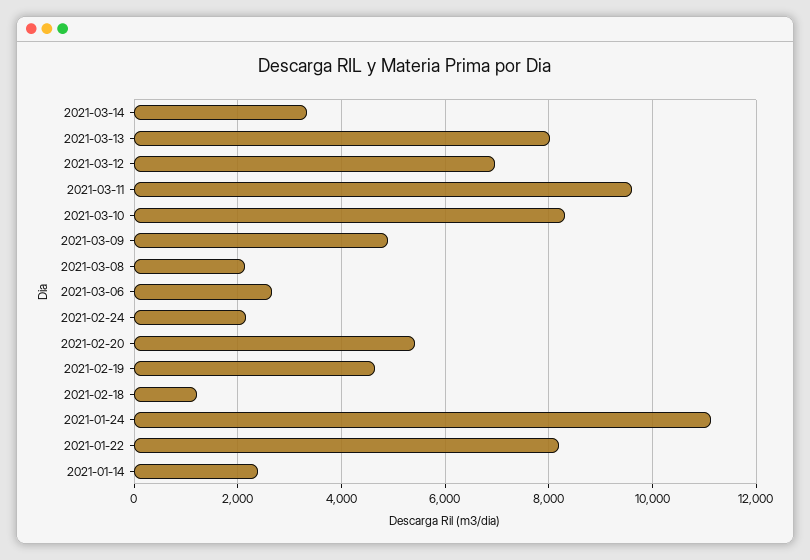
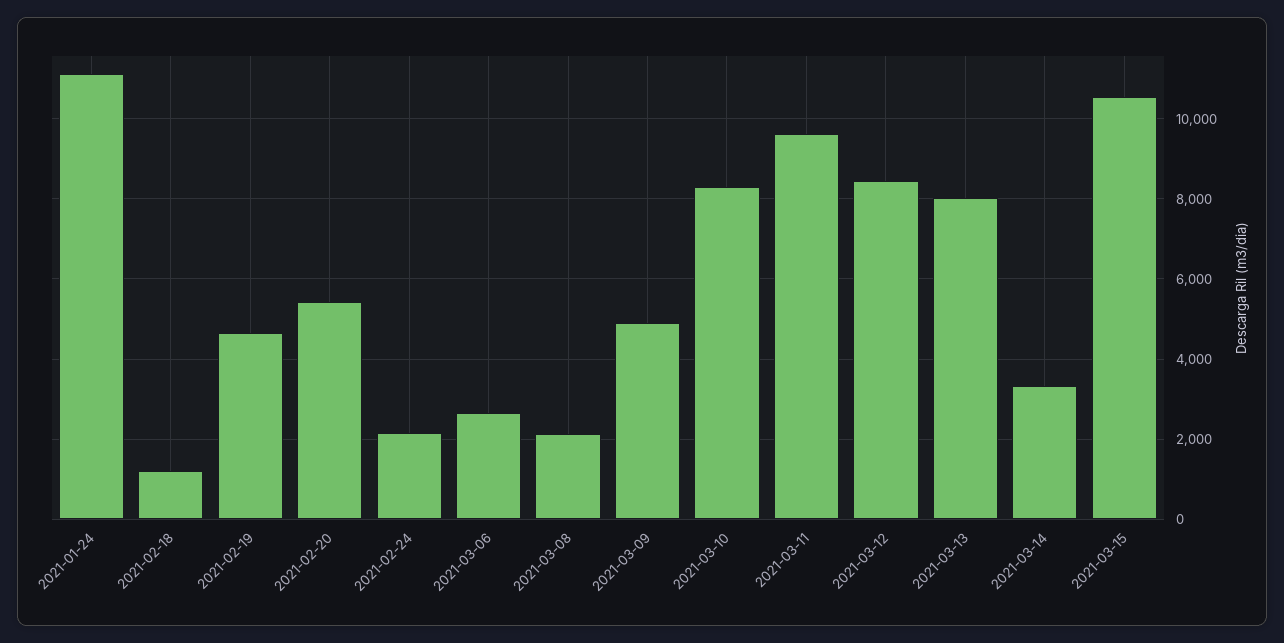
2021-03-12: 7000 -> 8400
2021-01-22: 8200 -> none
2021-01-14: 2400 -> none
2021-03-15: none -> 10600

